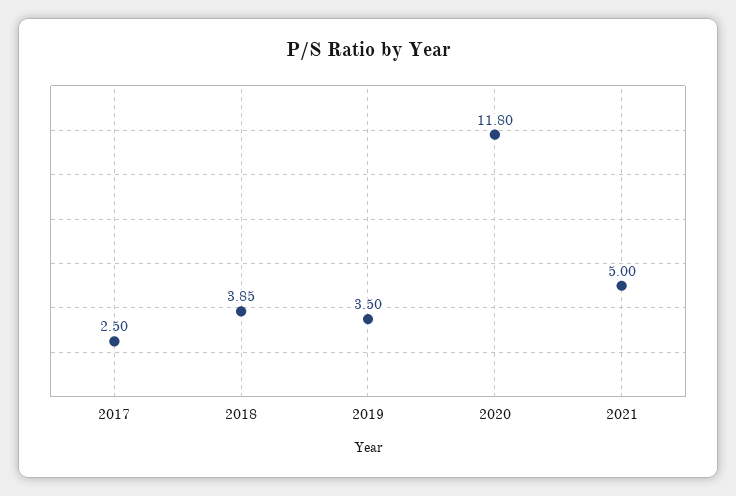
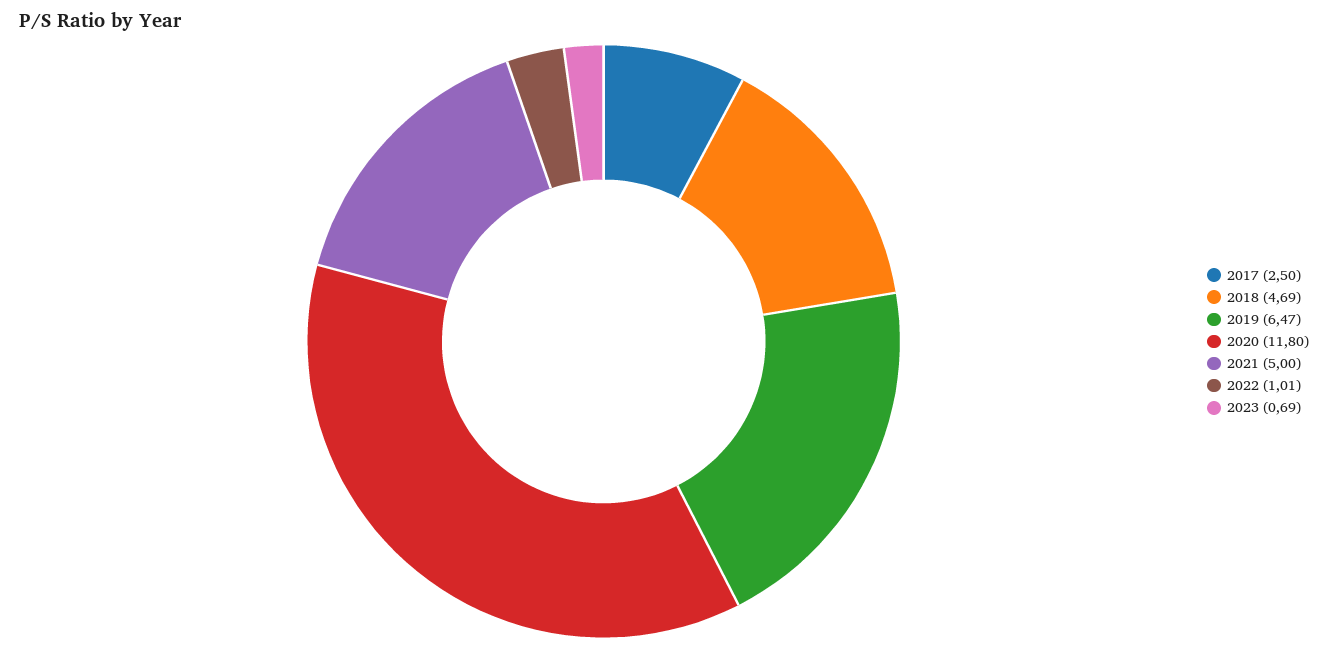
2018: 3.85 -> 4.69
2019: 3.5 -> 6.47
2022: none -> 1.01
2023: none -> 0.69

